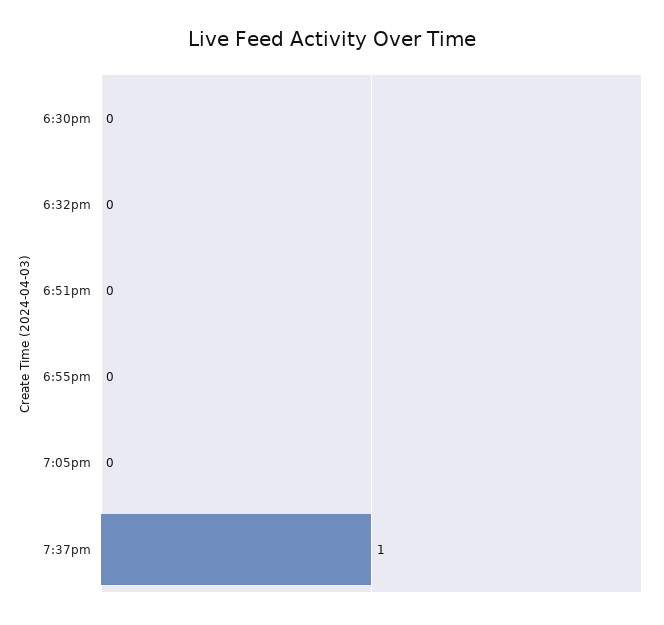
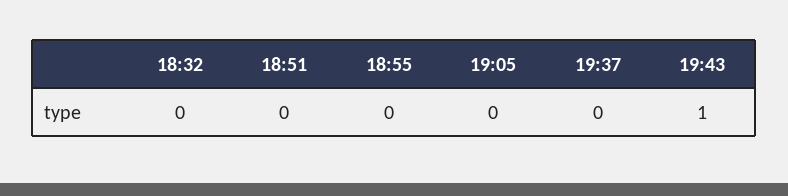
6:30pm: 0 -> none
7:37pm: 1 -> 0
19:43: none -> 1

